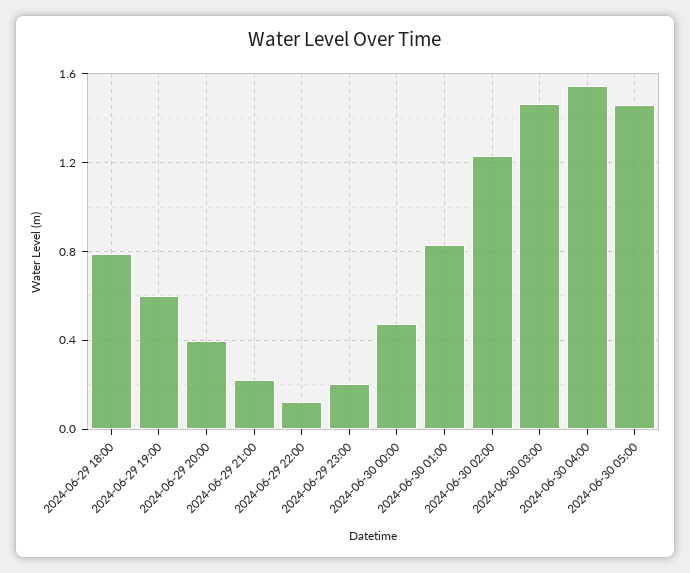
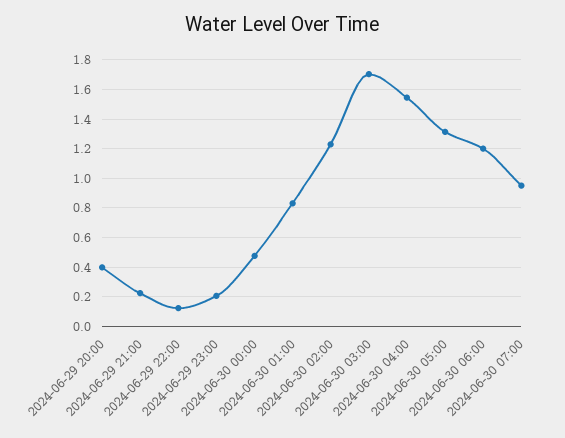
2024-06-29 18:00: 0.8 -> none
2024-06-29 19:00: 0.6 -> none
2024-06-30 03:00: 1.45 -> 1.7
2024-06-30 05:00: 1.45 -> 1.3
2024-06-30 06:00: none -> 1.2
2024-06-30 07:00: none -> 0.95

